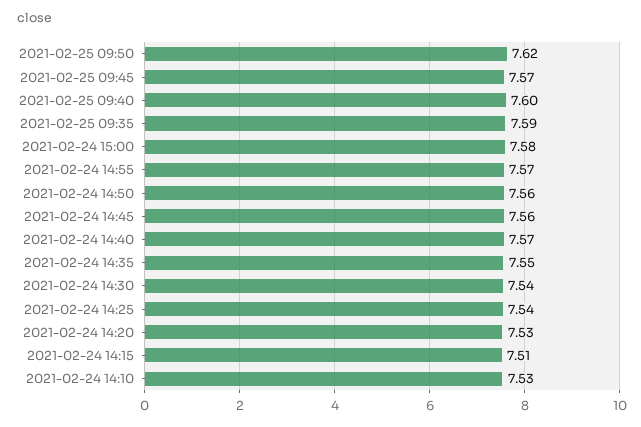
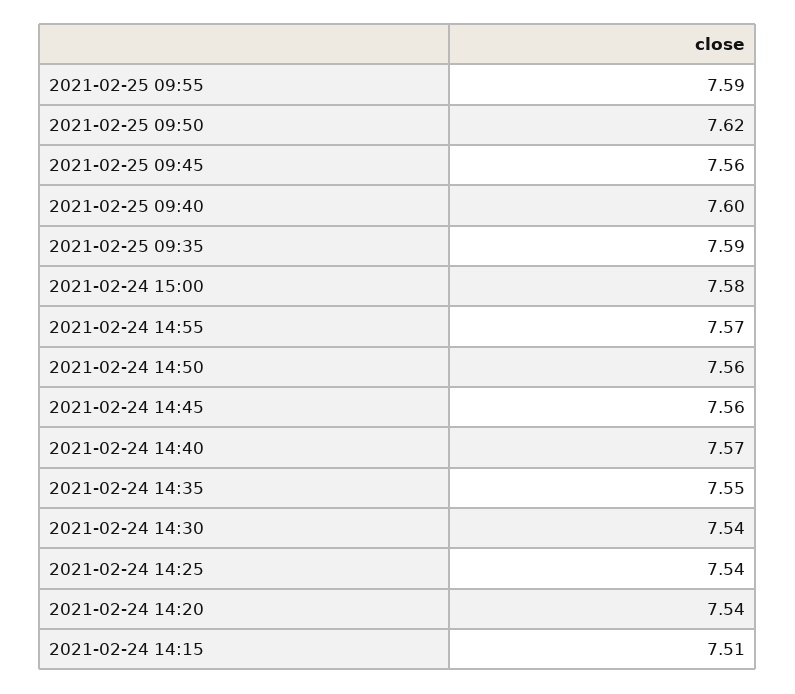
2021-02-25 09:45: 7.57 -> 7.56
2021-02-24 14:20: 7.53 -> 7.54
2021-02-24 14:10: 7.53 -> none
2021-02-25 09:55: none -> 7.59

